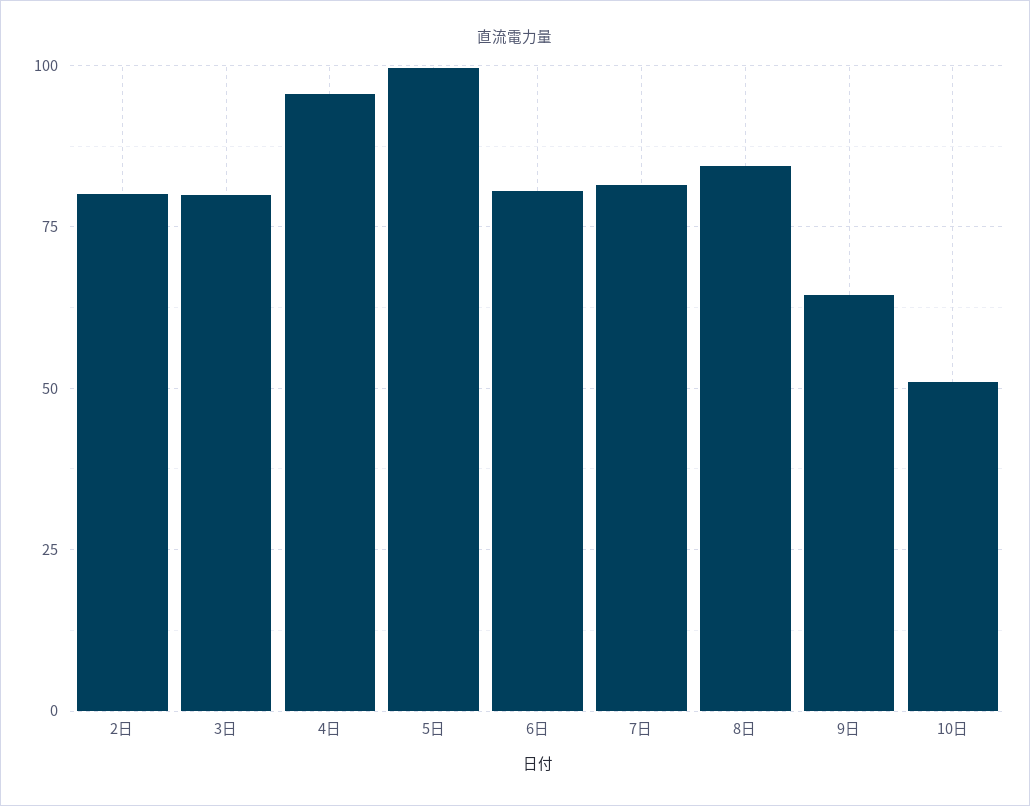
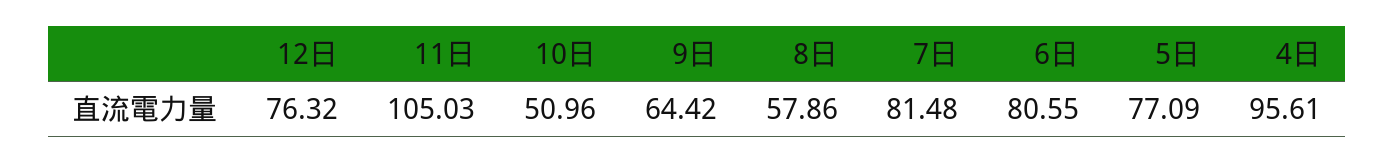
2日: 80 -> none
3日: 80 -> none
5日: 100 -> 77.09
8日: 85 -> 57.86
12日: none -> 76.32
11日: none -> 105.03

